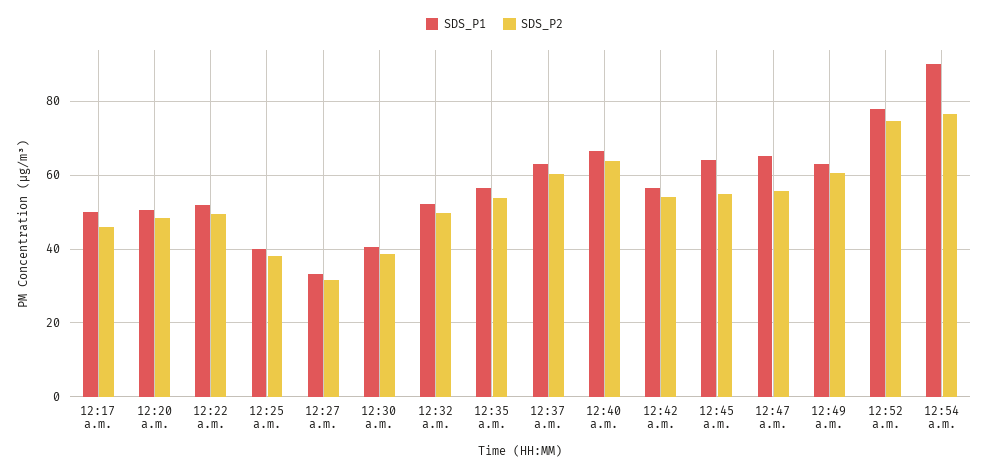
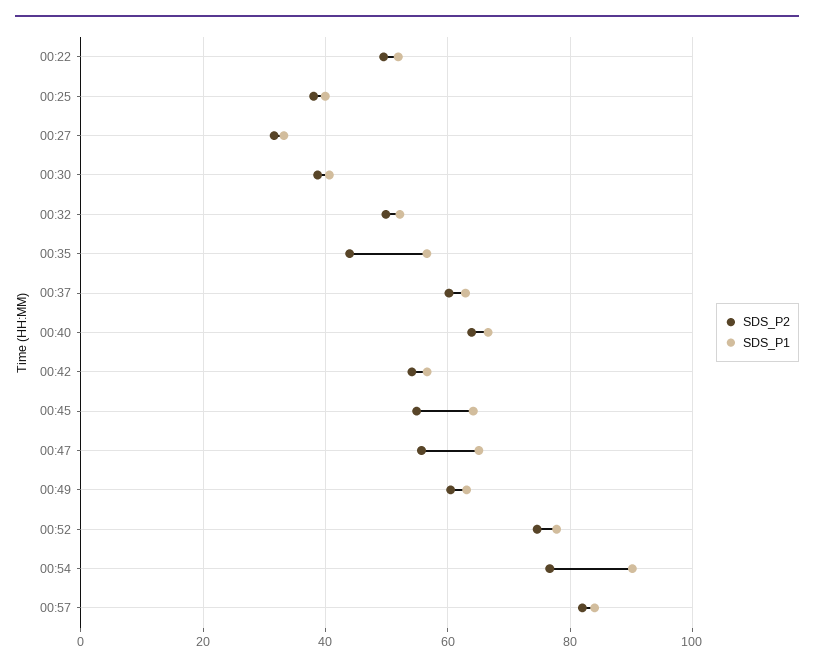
SDS_P1, 12:17 a.m.: 50 -> none
SDS_P2, 12:17 a.m.: 46 -> none
SDS_P1, 12:20 a.m.: 50 -> none
SDS_P2, 12:20 a.m.: 48 -> none
SDS_P2, 12:35 a.m.: 54 -> 44
SDS_P2, 00:57: none -> 82
SDS_P1, 00:57: none -> 84

